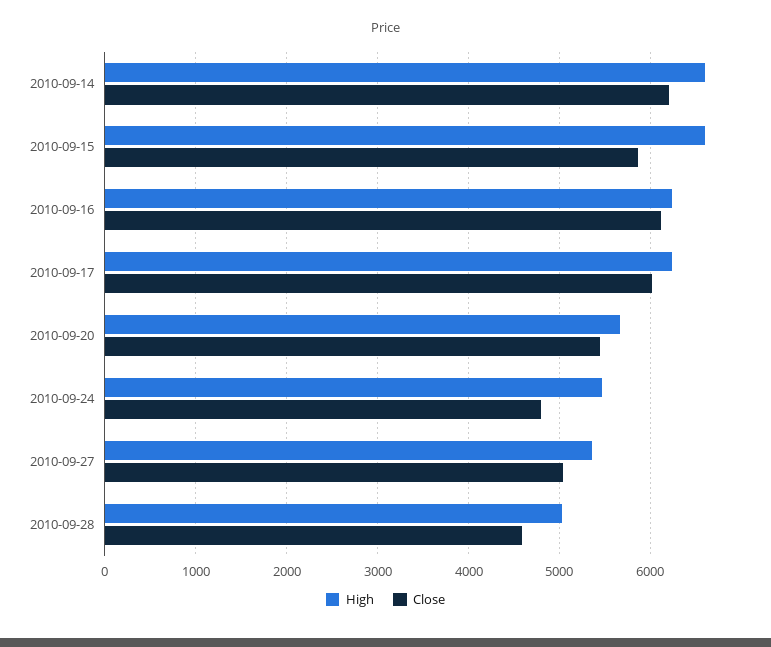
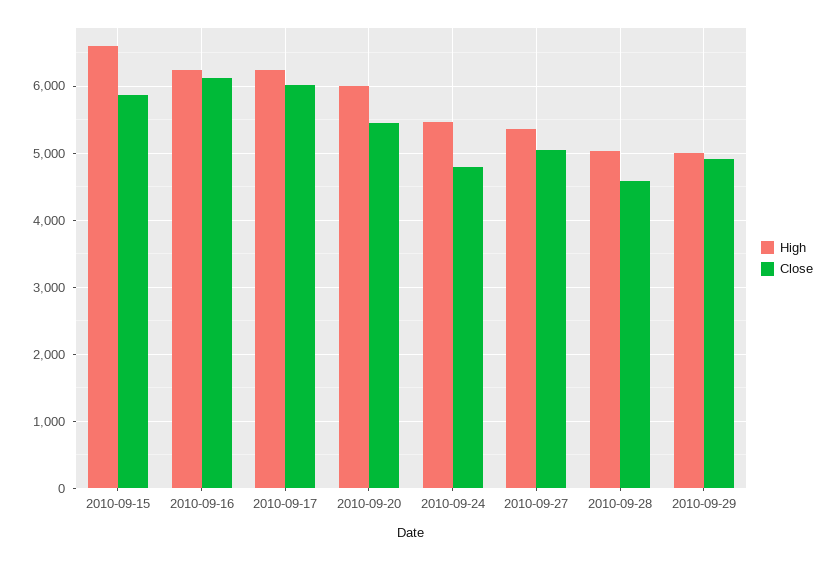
High, 2010-09-14: 6600 -> none
Close, 2010-09-14: 6200 -> none
High, 2010-09-20: 5700 -> 6000
High, 2010-09-29: none -> 5000
Close, 2010-09-29: none -> 4900

